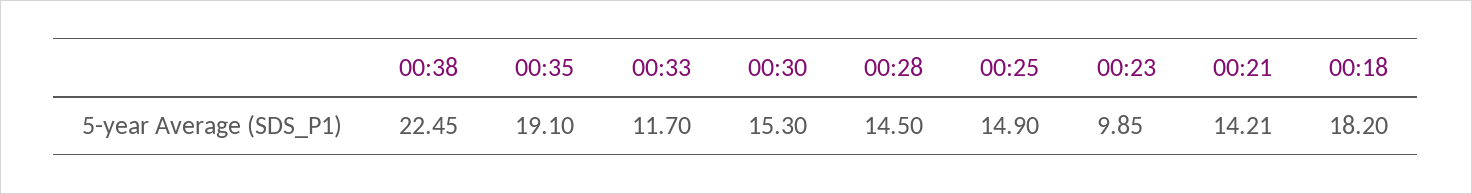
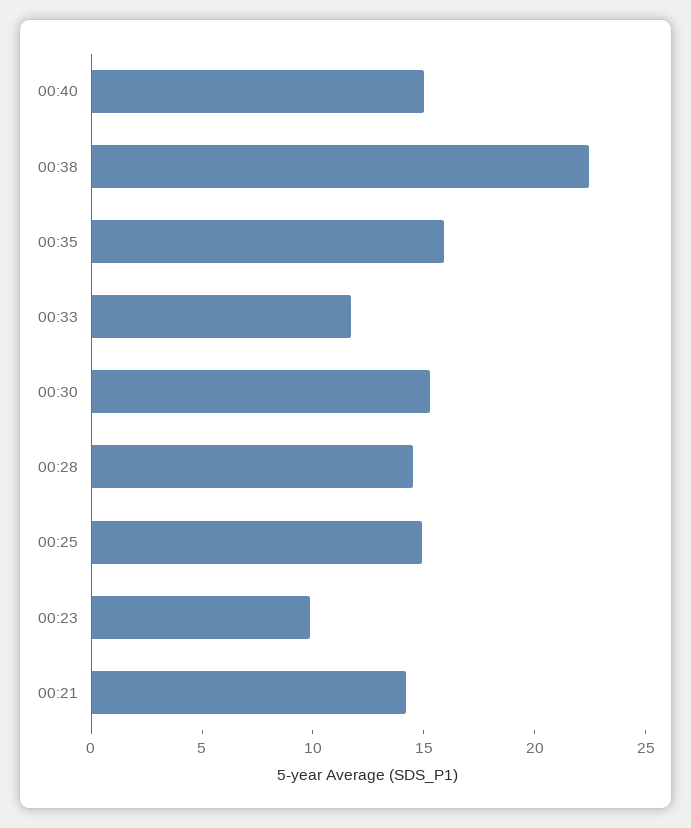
00:35: 19.1 -> 16
00:18: 18.2 -> none
00:40: none -> 15

